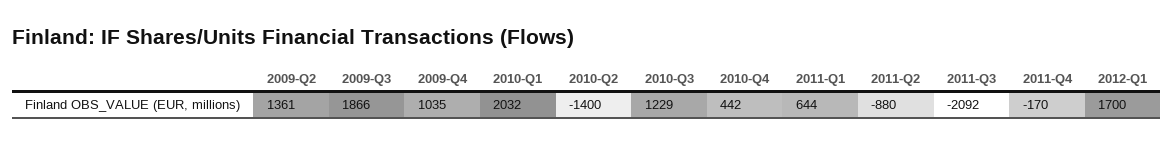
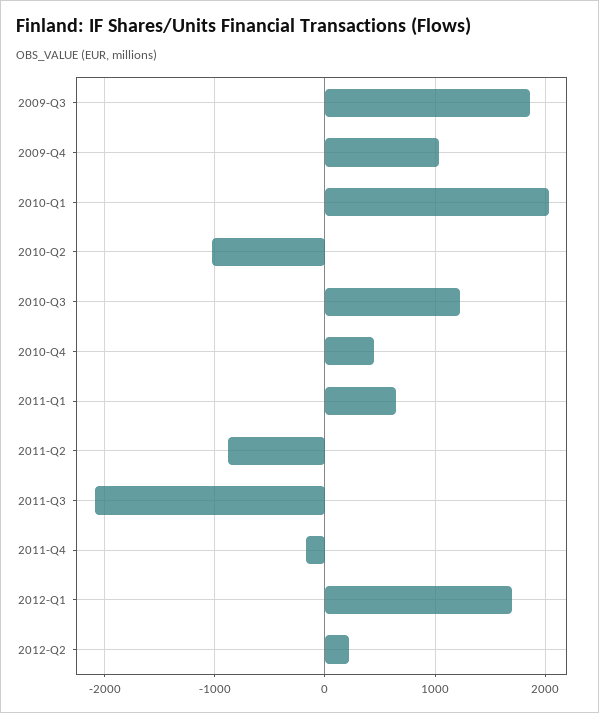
2009-Q2: 1361 -> none
2010-Q2: -1400 -> -1000
2012-Q2: none -> 200

